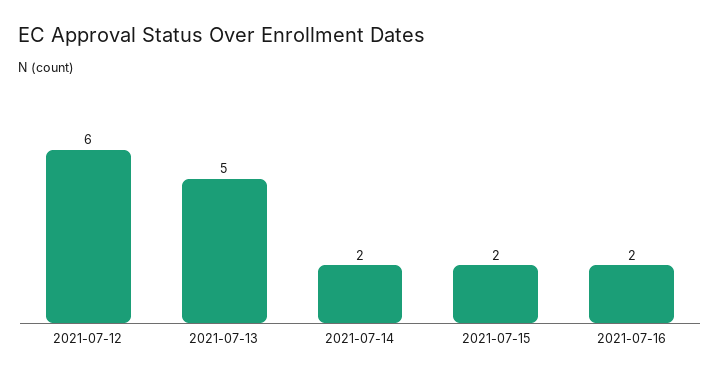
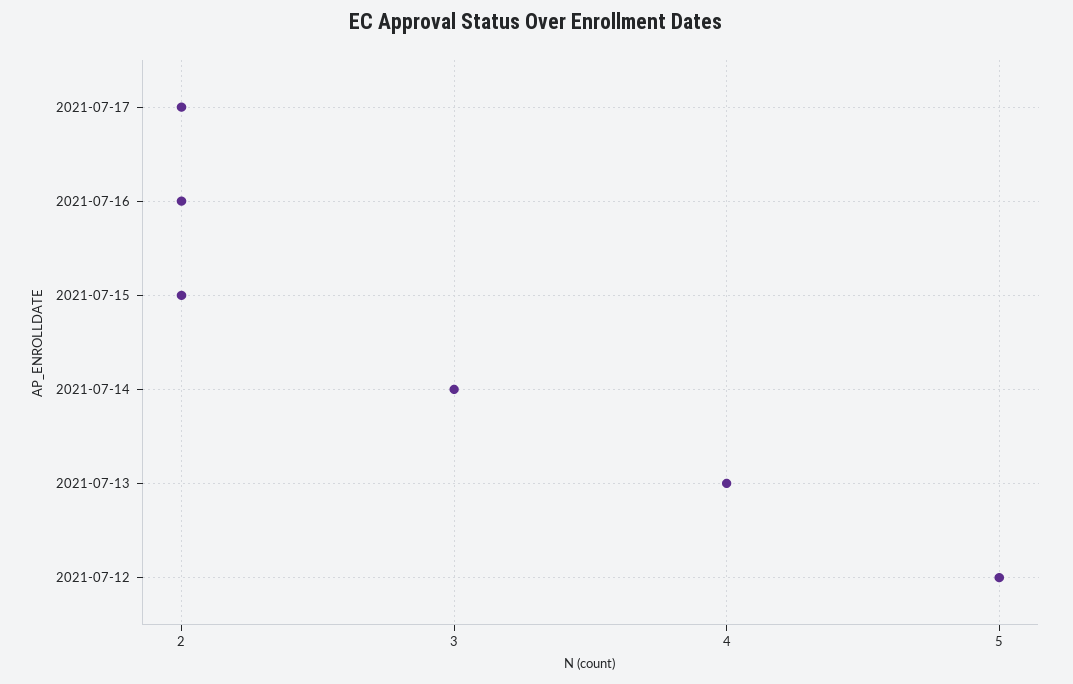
2021-07-12: 6 -> 5
2021-07-13: 5 -> 4
2021-07-14: 2 -> 3
2021-07-17: none -> 2

